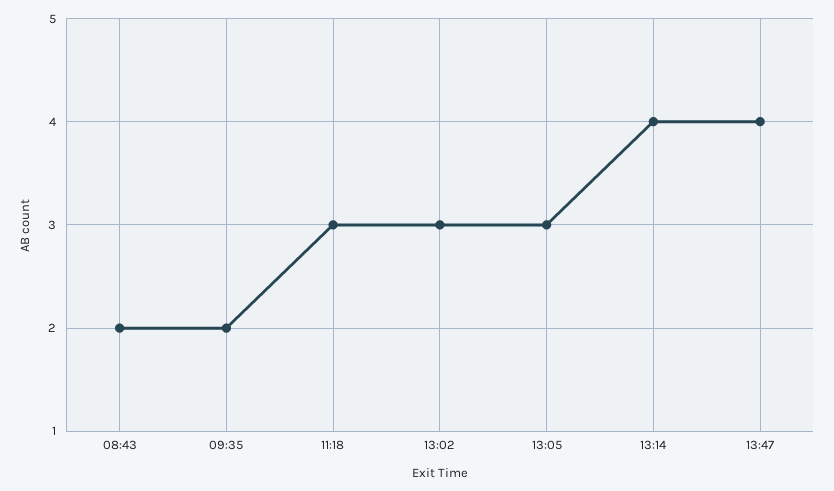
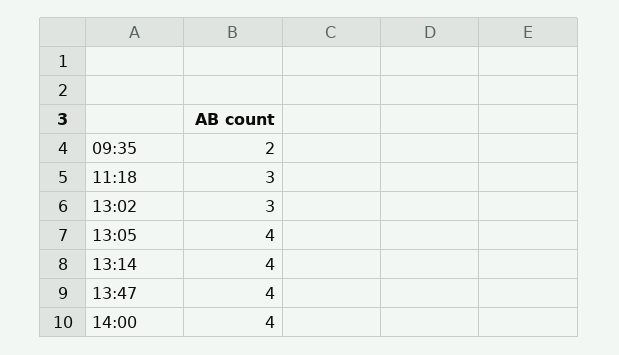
08:43: 2 -> none
13:05: 3 -> 4
14:00: none -> 4

